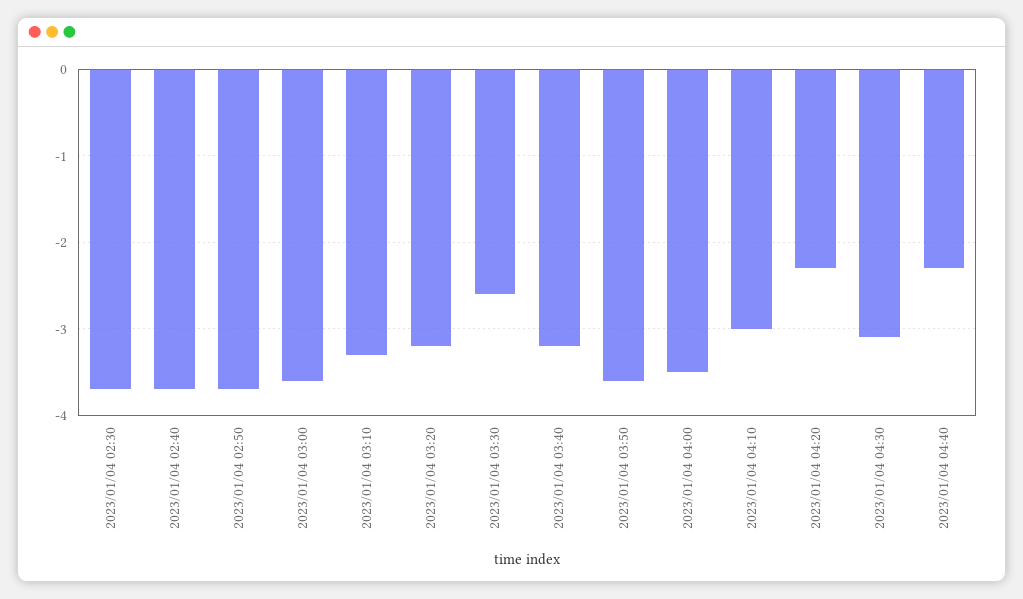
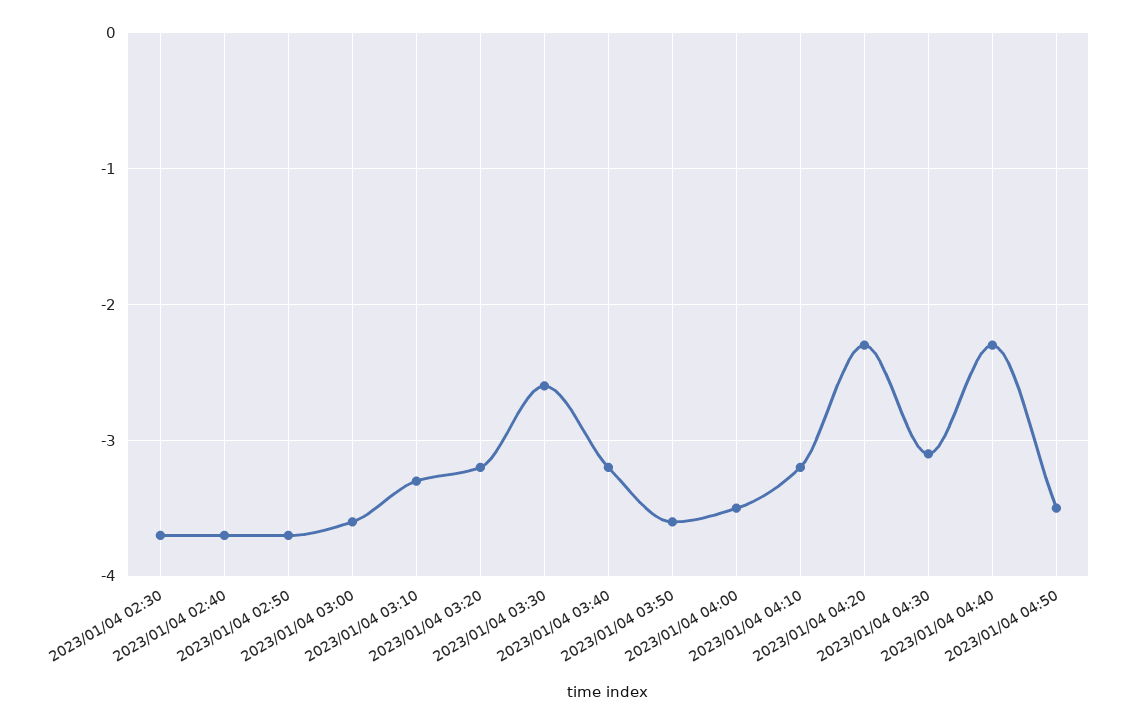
2023/01/04 04:10: -3 -> -3.2
2023/01/04 04:50: none -> -3.5

